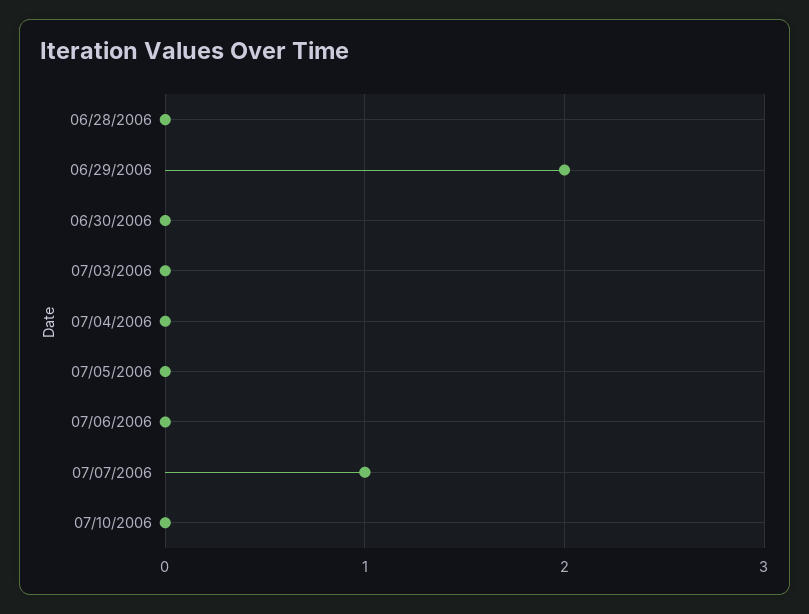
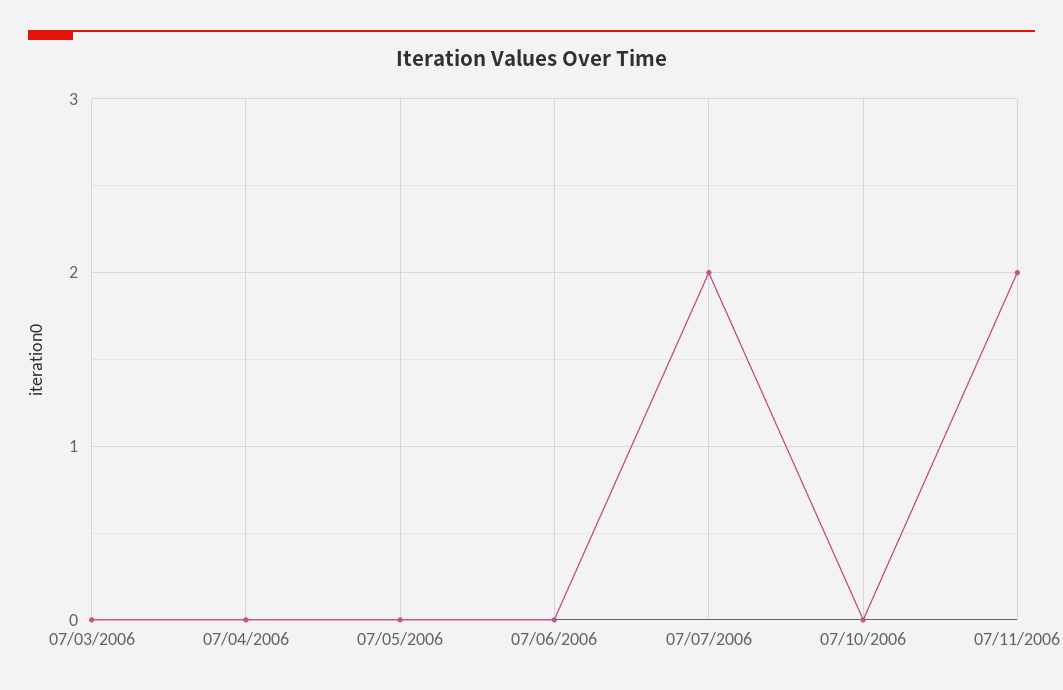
06/28/2006: 0 -> none
06/29/2006: 2 -> none
06/30/2006: 0 -> none
07/07/2006: 1 -> 2
07/11/2006: none -> 2

